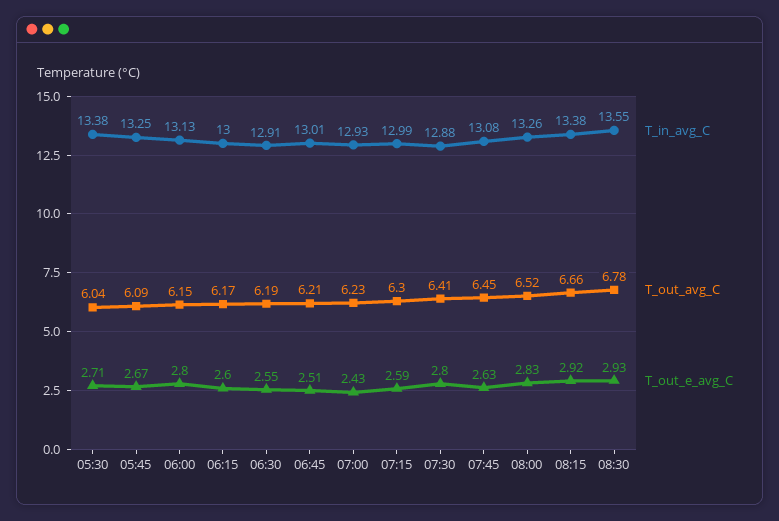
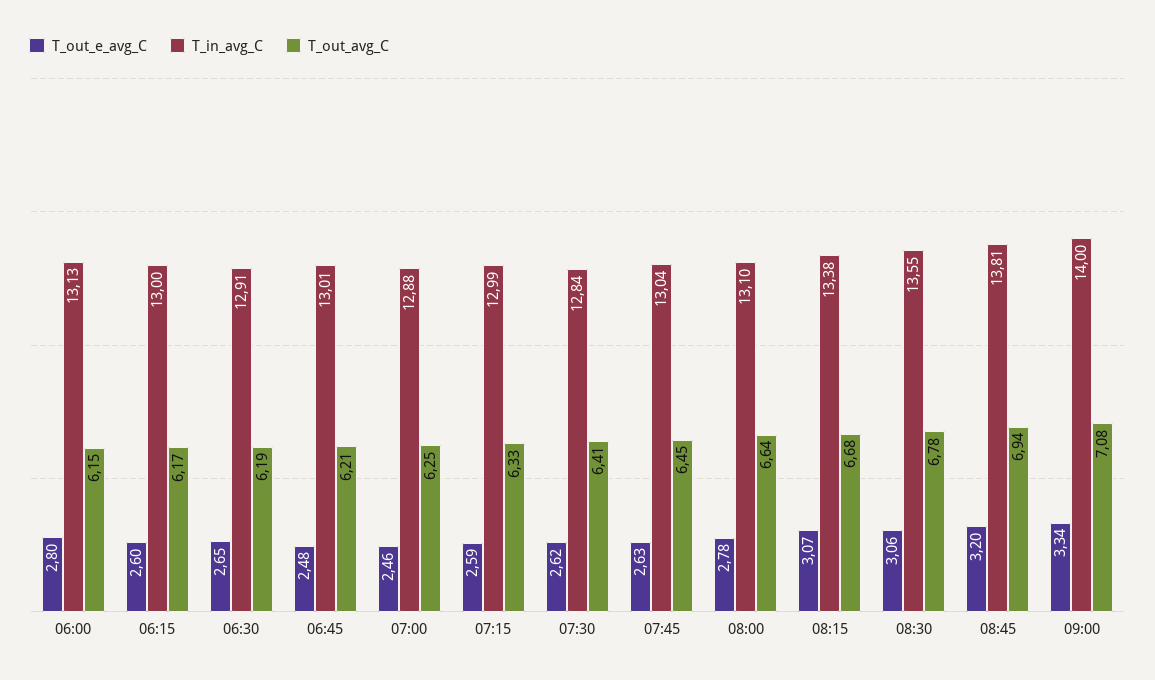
T_in_avg_C, 05:30: 13.38 -> none
T_out_avg_C, 05:30: 6.04 -> none
T_out_e_avg_C, 05:30: 2.71 -> none
T_in_avg_C, 05:45: 13.25 -> none
T_out_avg_C, 05:45: 6.09 -> none
T_out_e_avg_C, 05:45: 2.67 -> none
T_out_e_avg_C, 06:30: 2.55 -> 2.65
T_out_e_avg_C, 06:45: 2.51 -> 2.48
T_in_avg_C, 07:00: 12.93 -> 12.88
T_out_avg_C, 07:00: 6.23 -> 6.25
T_out_e_avg_C, 07:00: 2.43 -> 2.46
T_out_avg_C, 07:15: 6.3 -> 6.33
T_in_avg_C, 07:30: 12.88 -> 12.84
T_out_e_avg_C, 07:30: 2.8 -> 2.62
T_in_avg_C, 07:45: 13.08 -> 13.04
T_in_avg_C, 08:00: 13.26 -> 13.1
T_out_avg_C, 08:00: 6.52 -> 6.64
T_out_e_avg_C, 08:00: 2.83 -> 2.78
T_out_avg_C, 08:15: 6.66 -> 6.68
T_out_e_avg_C, 08:15: 2.92 -> 3.07
T_out_e_avg_C, 08:30: 2.93 -> 3.06
T_out_e_avg_C, 08:45: none -> 3.2
T_in_avg_C, 08:45: none -> 13.81
T_out_avg_C, 08:45: none -> 6.94
T_out_e_avg_C, 09:00: none -> 3.34
T_in_avg_C, 09:00: none -> 14
T_out_avg_C, 09:00: none -> 7.08

